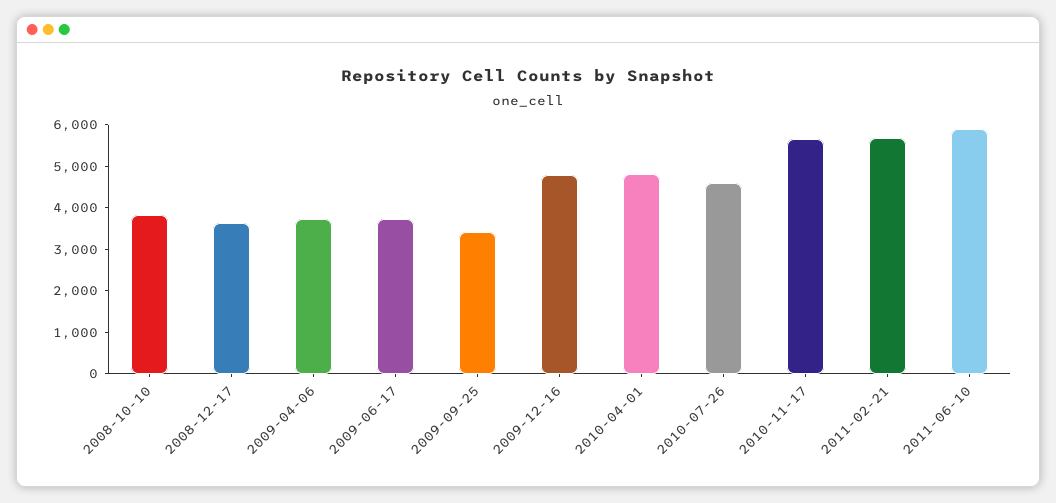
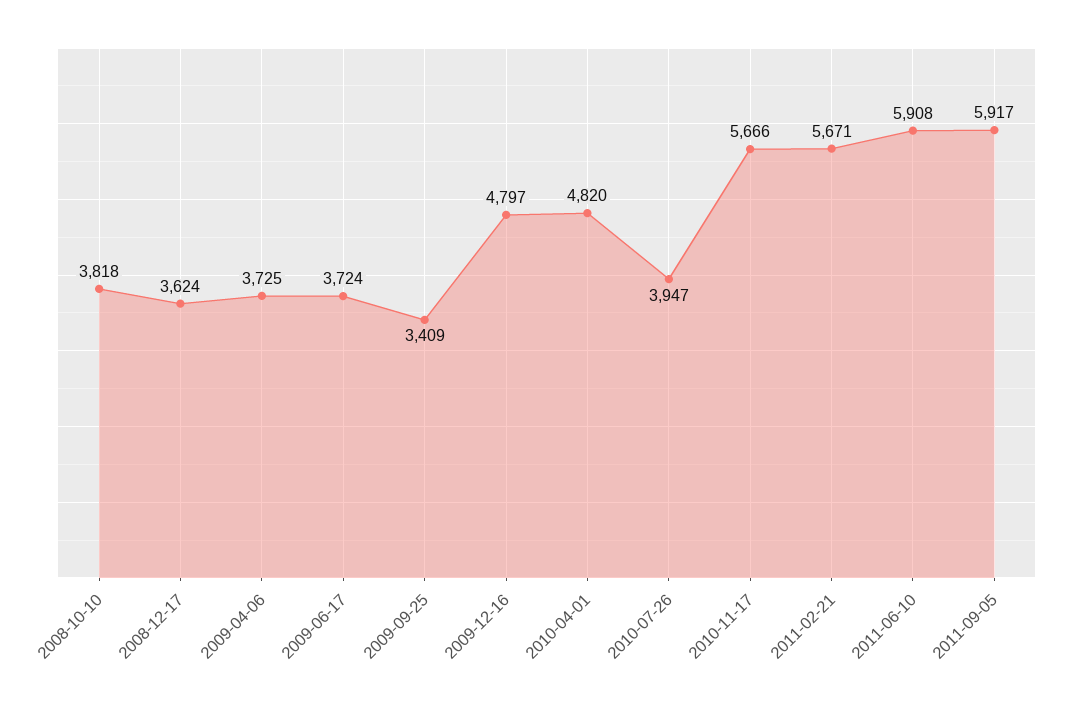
2010-07-26: 4600 -> 3947
2011-09-05: none -> 5917

